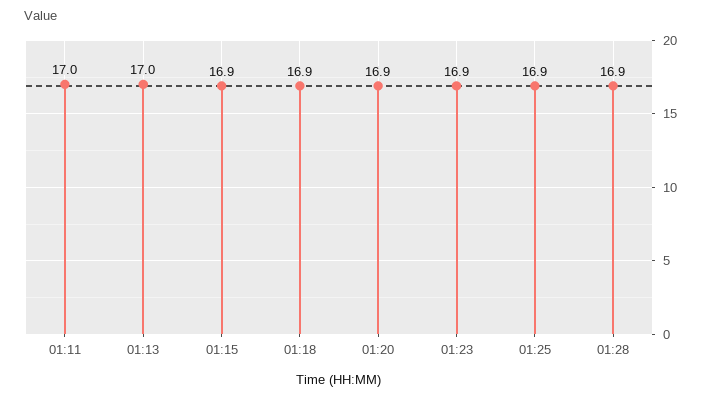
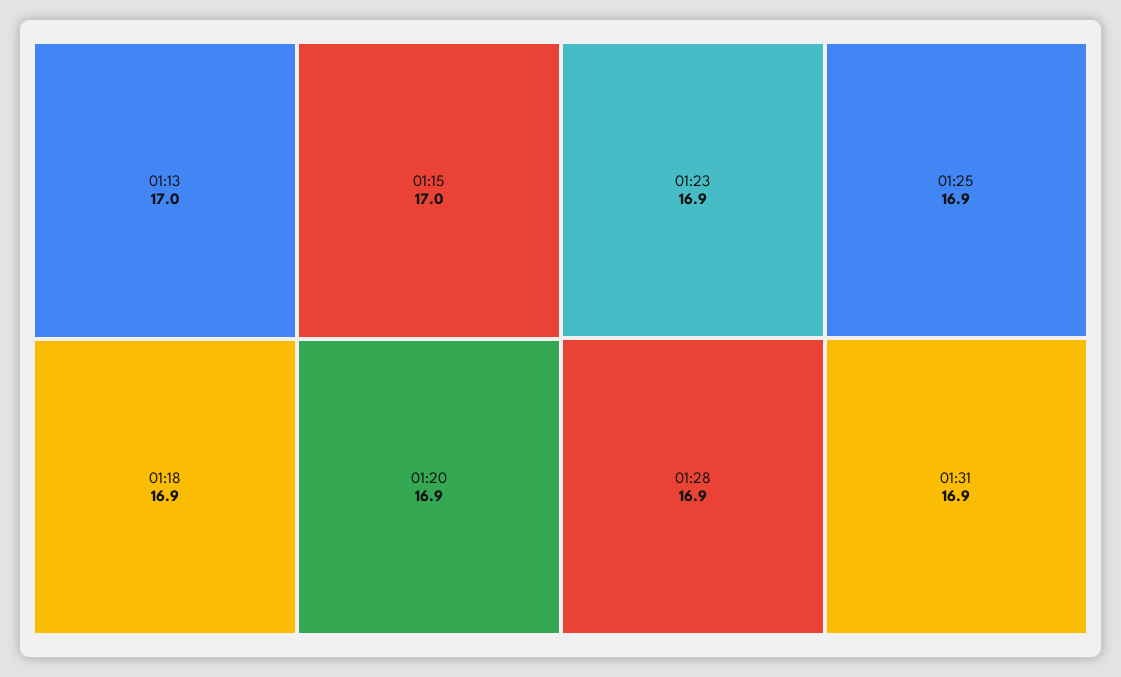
01:11: 17 -> none
01:15: 16.9 -> 17
01:31: none -> 16.9

